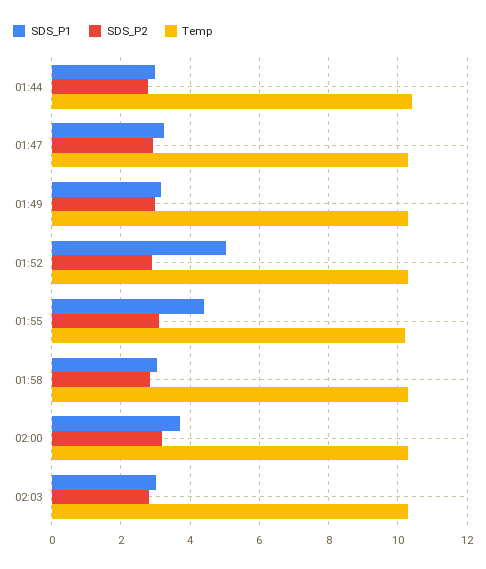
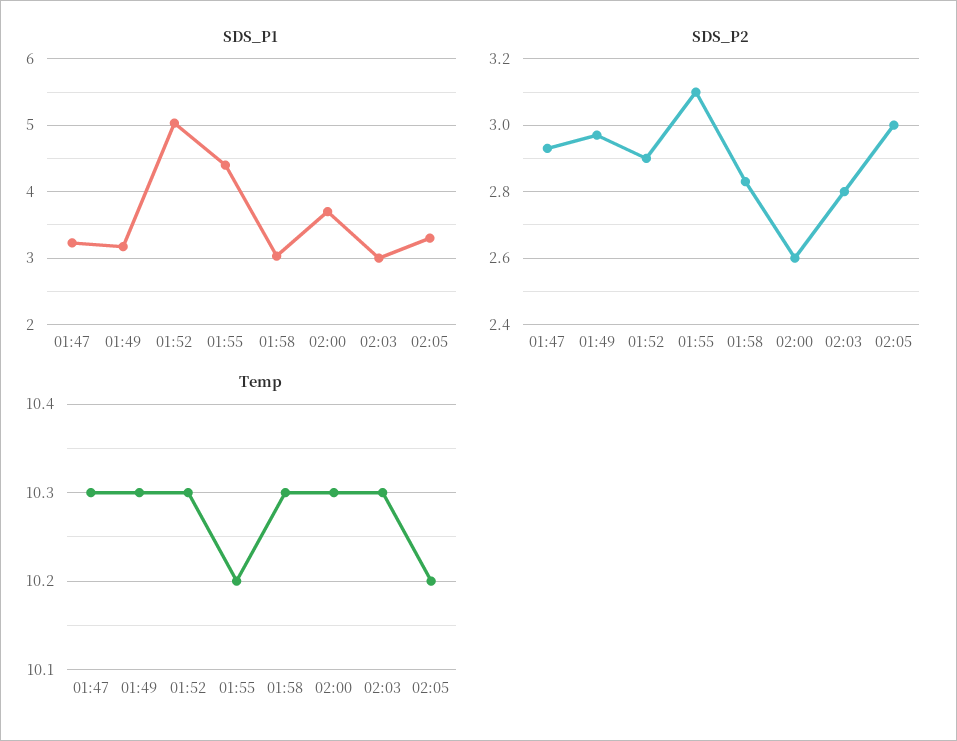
SDS_P1, 01:44: 3 -> none
SDS_P2, 01:44: 2.8 -> none
Temp, 01:44: 10.4 -> none
SDS_P2, 02:00: 3.2 -> 2.6
SDS_P1, 02:05: none -> 3.3
SDS_P2, 02:05: none -> 3
Temp, 02:05: none -> 10.2

